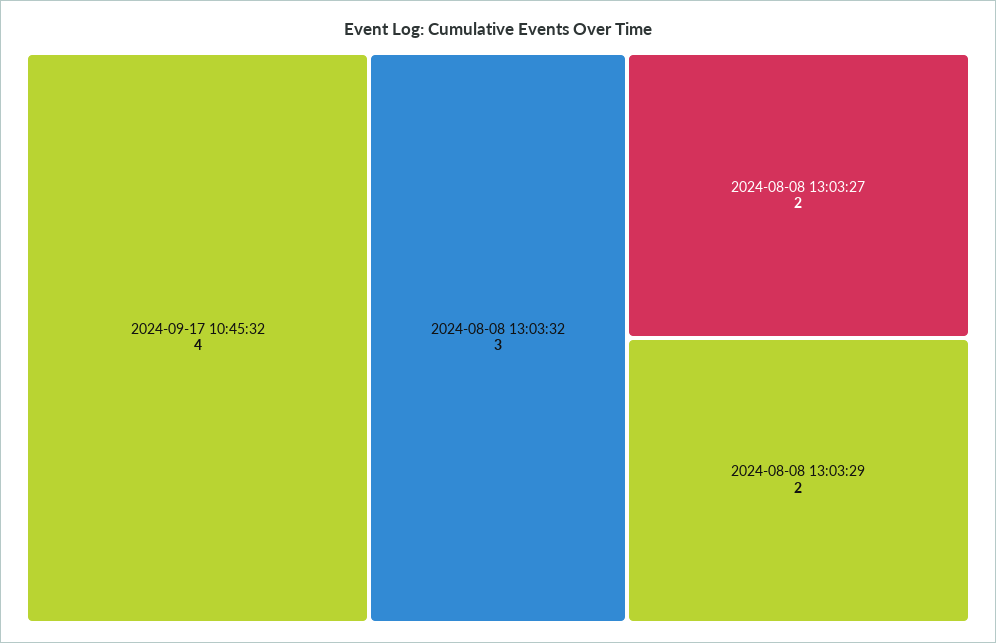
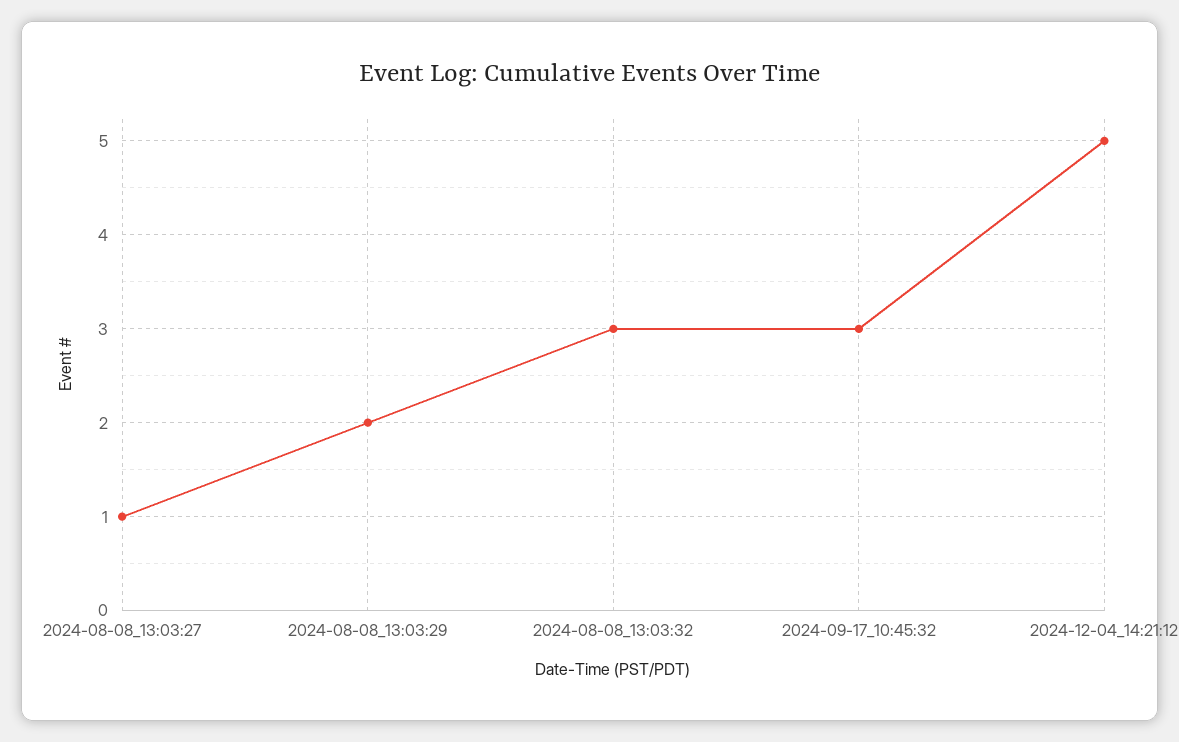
2024-09-17 10:45:32: 4 -> 3
2024-08-08 13:03:27: 2 -> 1
2024-12-04_14:21:12: none -> 5

